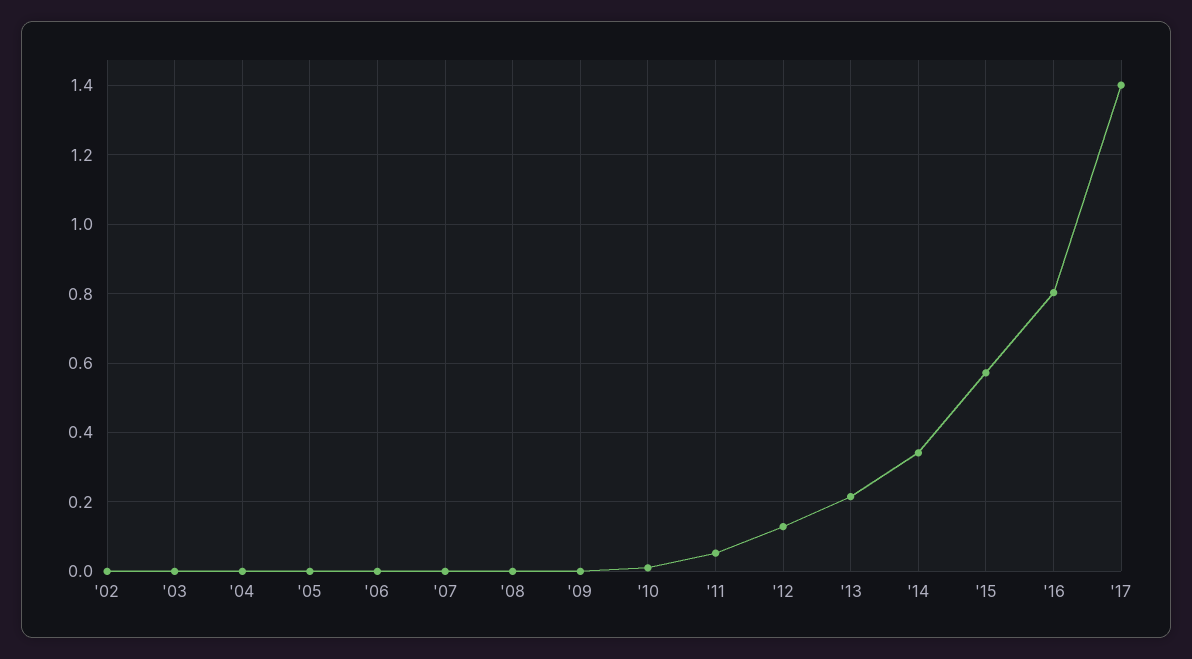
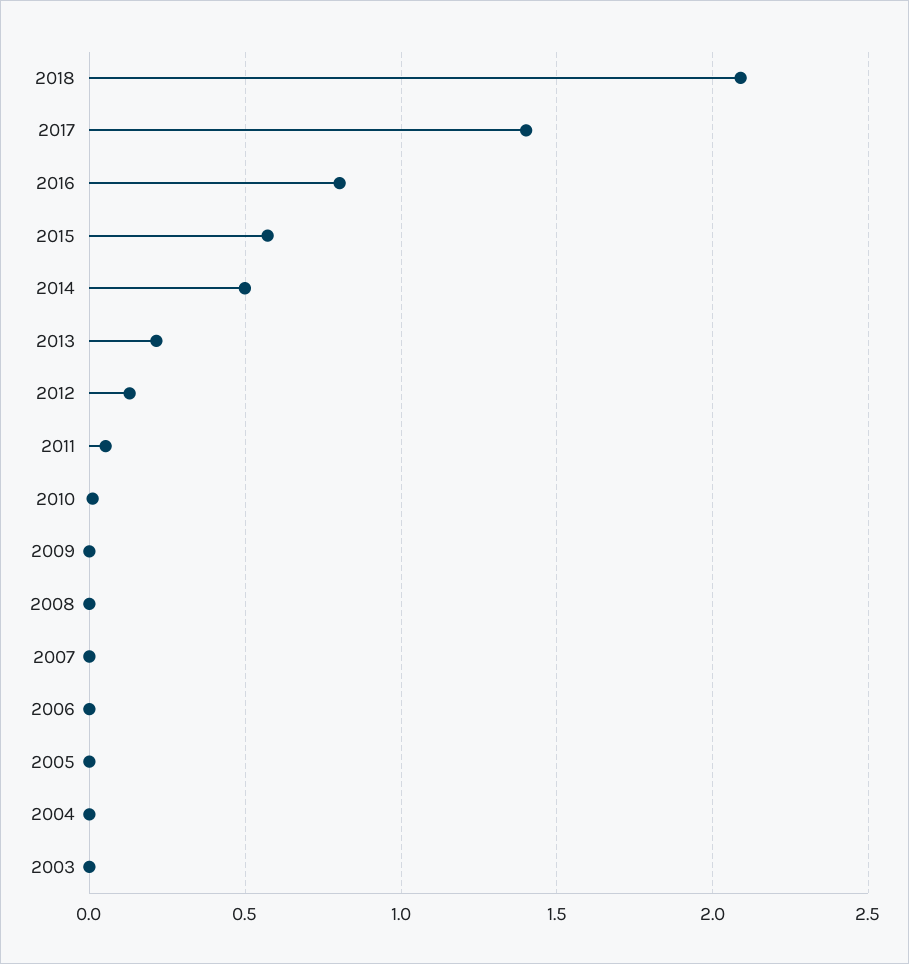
'02: 0 -> none
'14: 0.34 -> 0.5
2018: none -> 2.1

